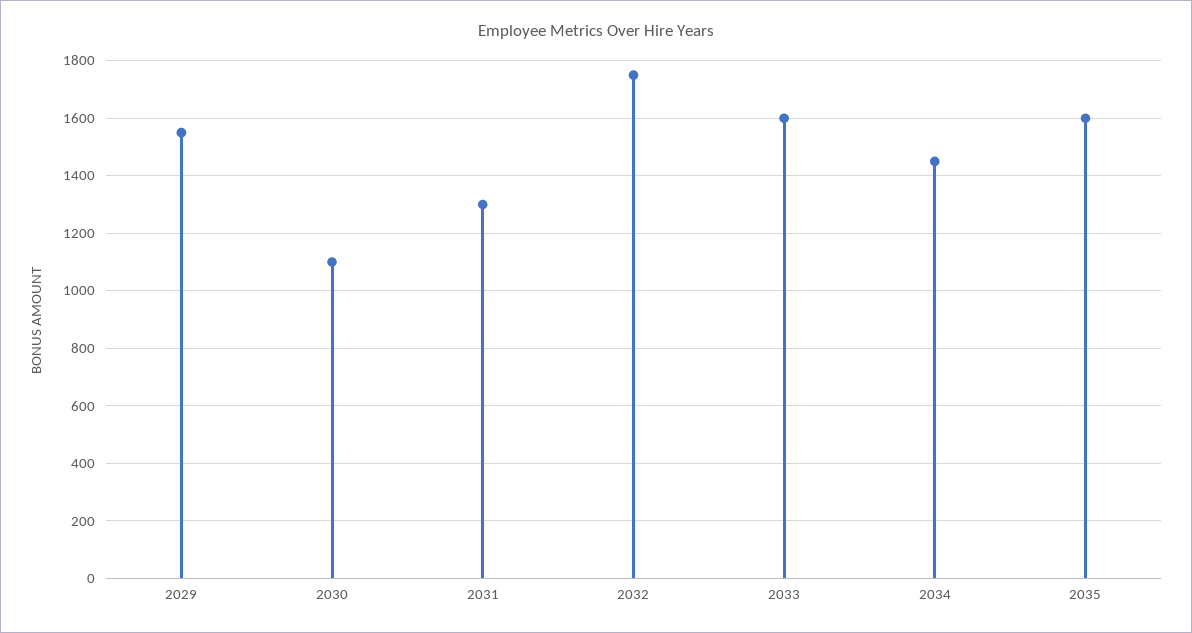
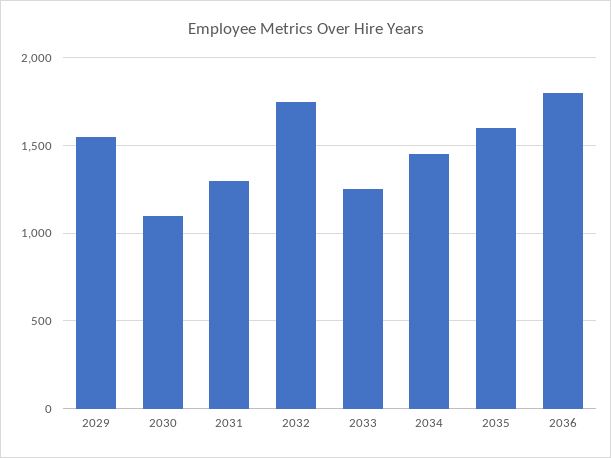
2033: 1600 -> 1250
2036: none -> 1800

